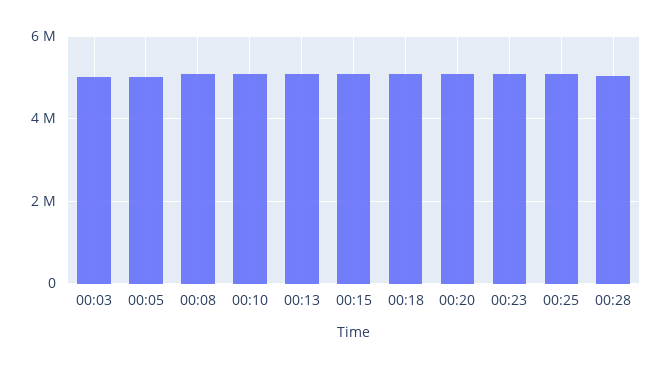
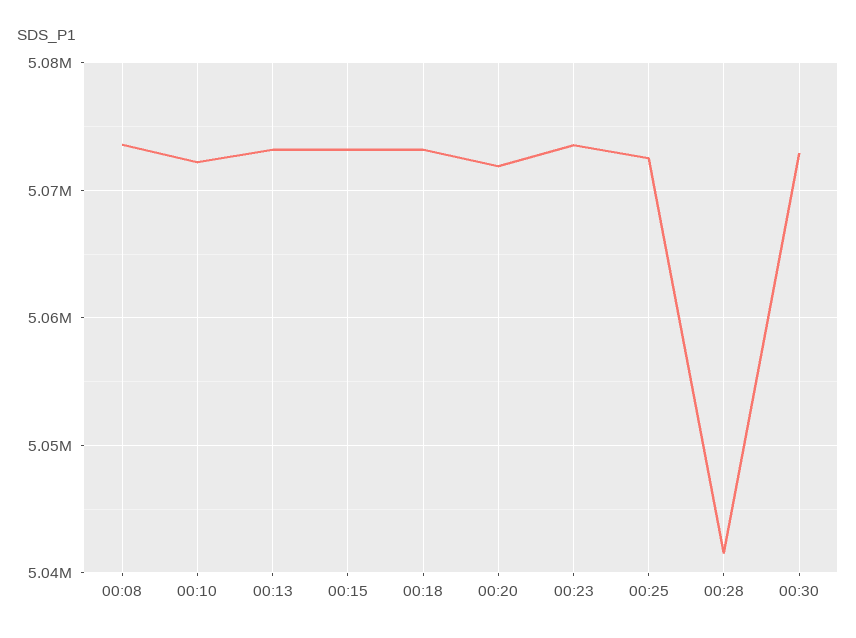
00:03: 5000000 -> none
00:05: 5000000 -> none
00:30: none -> 5073000

